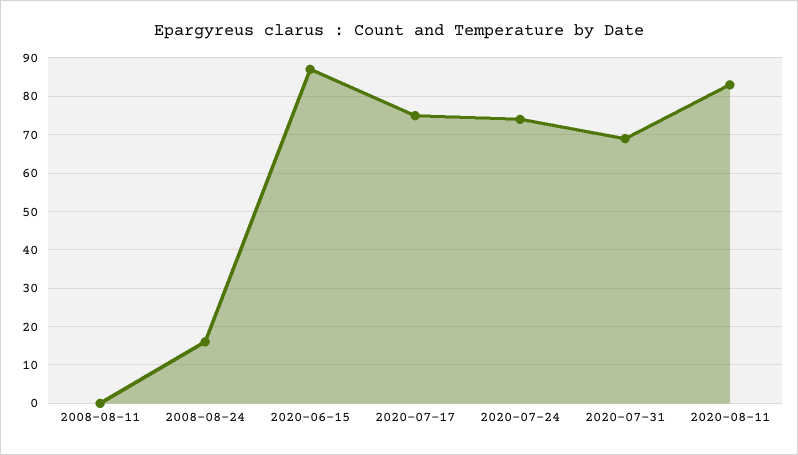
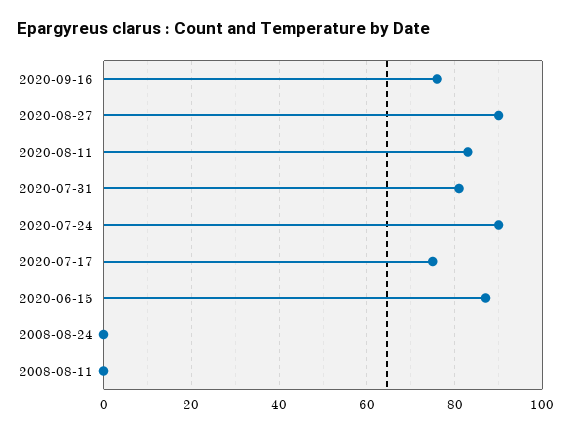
2008-08-24: 15 -> 0
2020-07-24: 75 -> 90
2020-07-31: 70 -> 80
2020-09-16: none -> 75
2020-08-27: none -> 90

